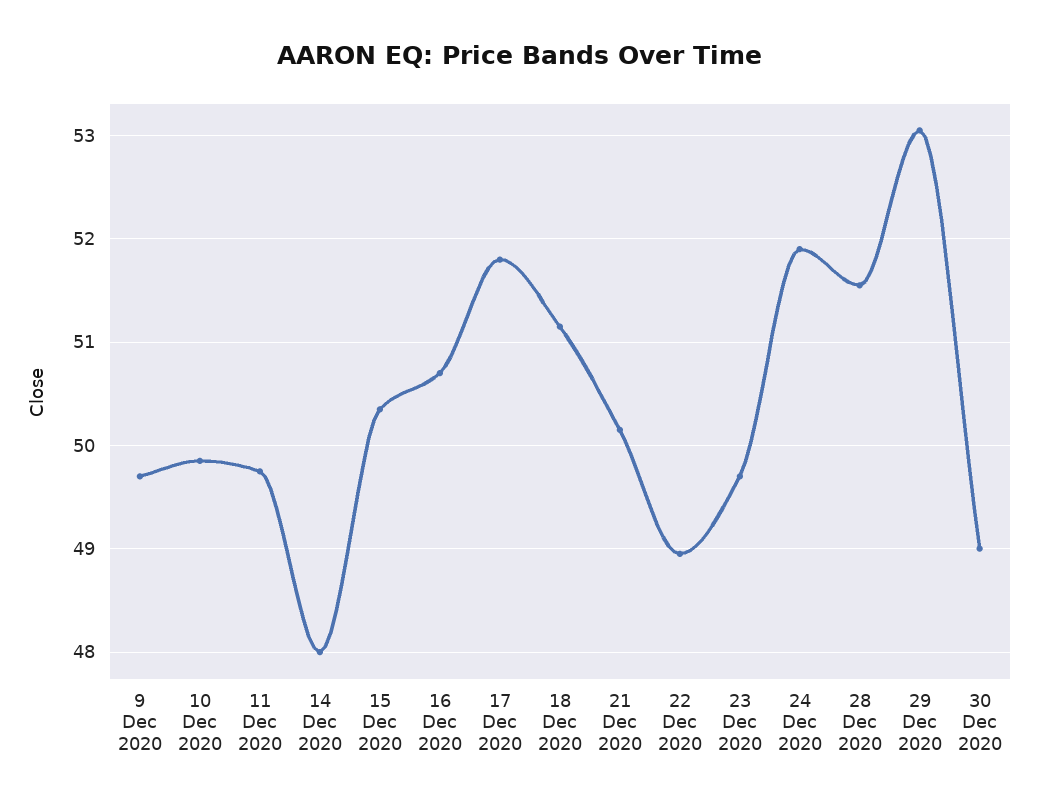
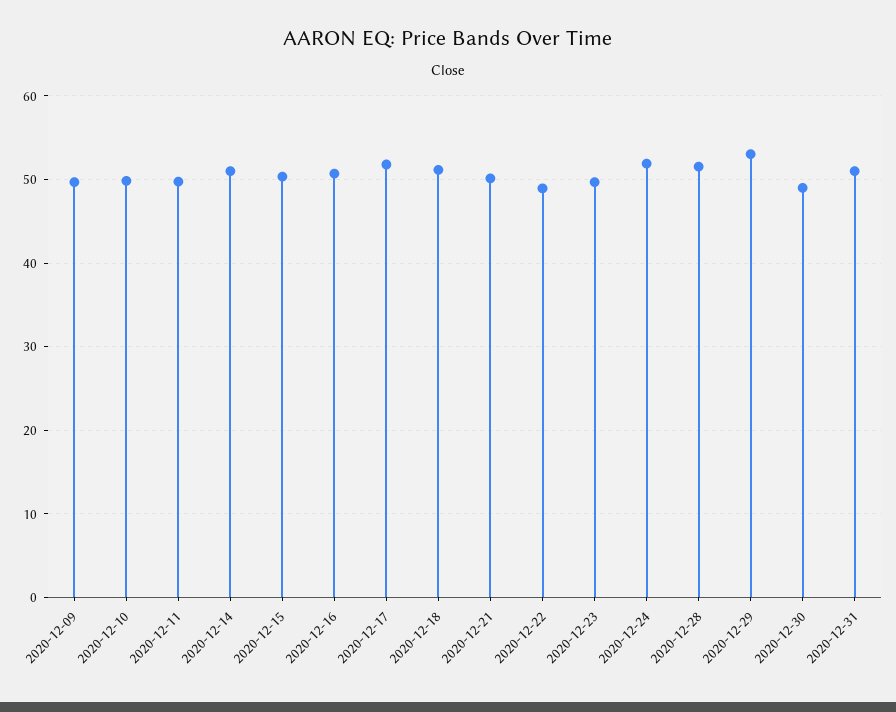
14 Dec 2020: 48 -> 51
2020-12-31: none -> 51

